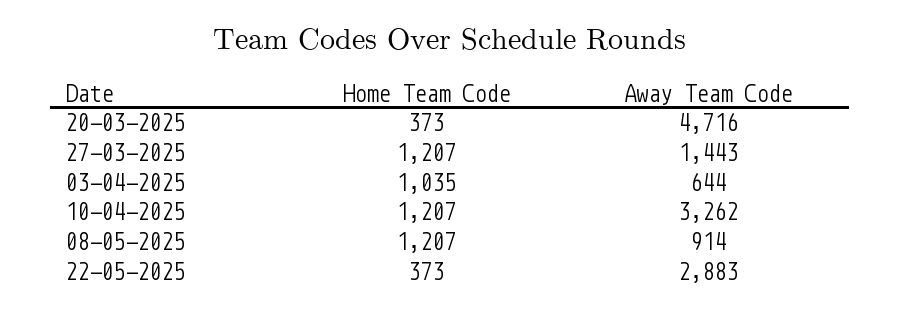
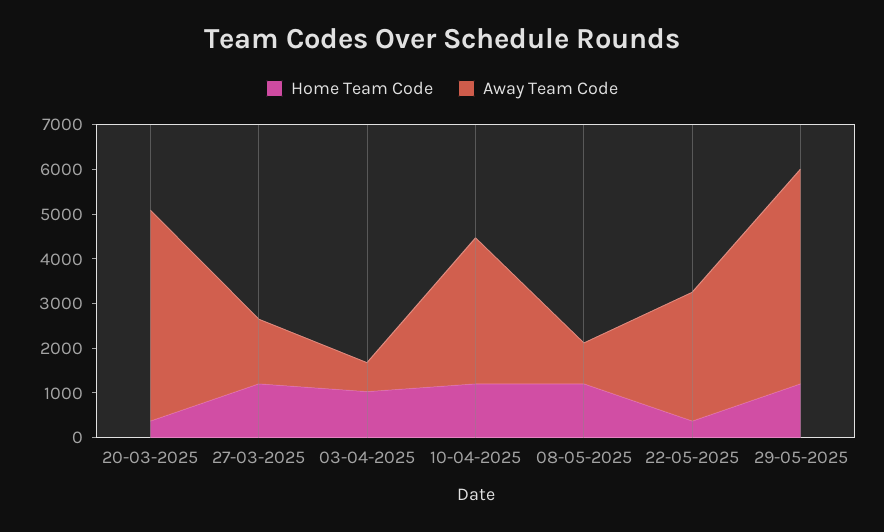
Home Team Code, 29-05-2025: none -> 1200
Away Team Code, 29-05-2025: none -> 4800

